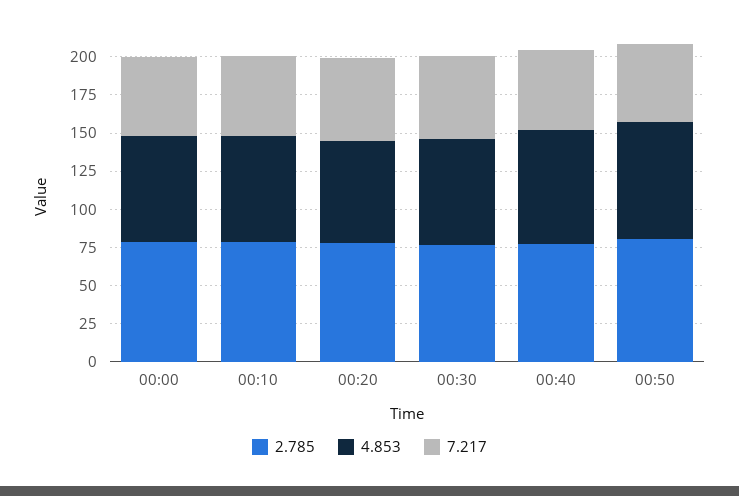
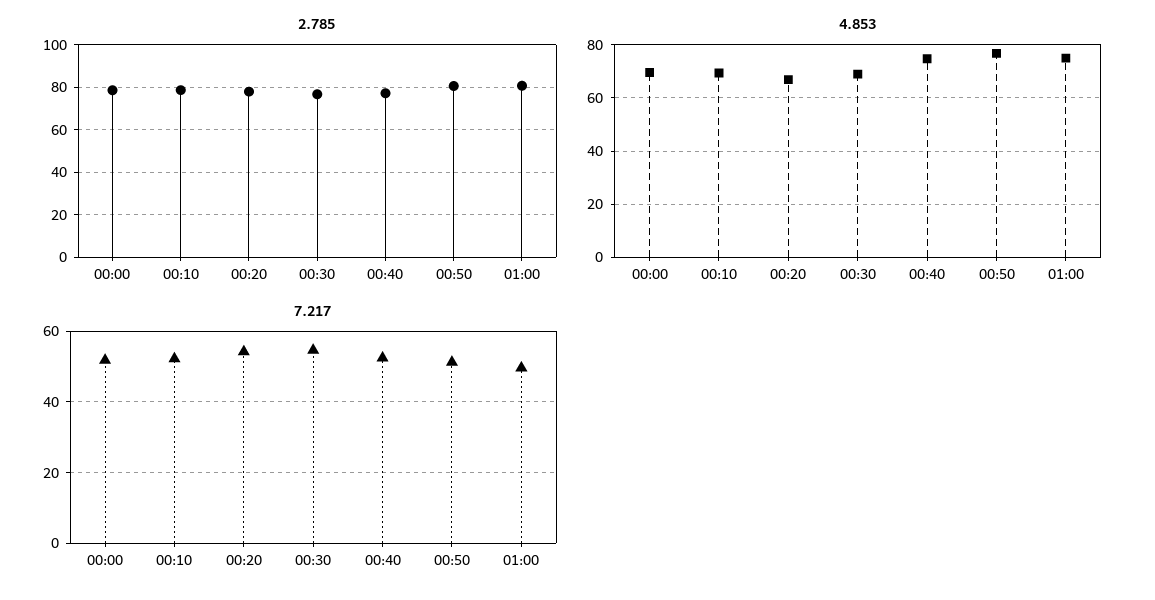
2.785, 01:00: none -> 80
4.853, 01:00: none -> 75
7.217, 01:00: none -> 50

